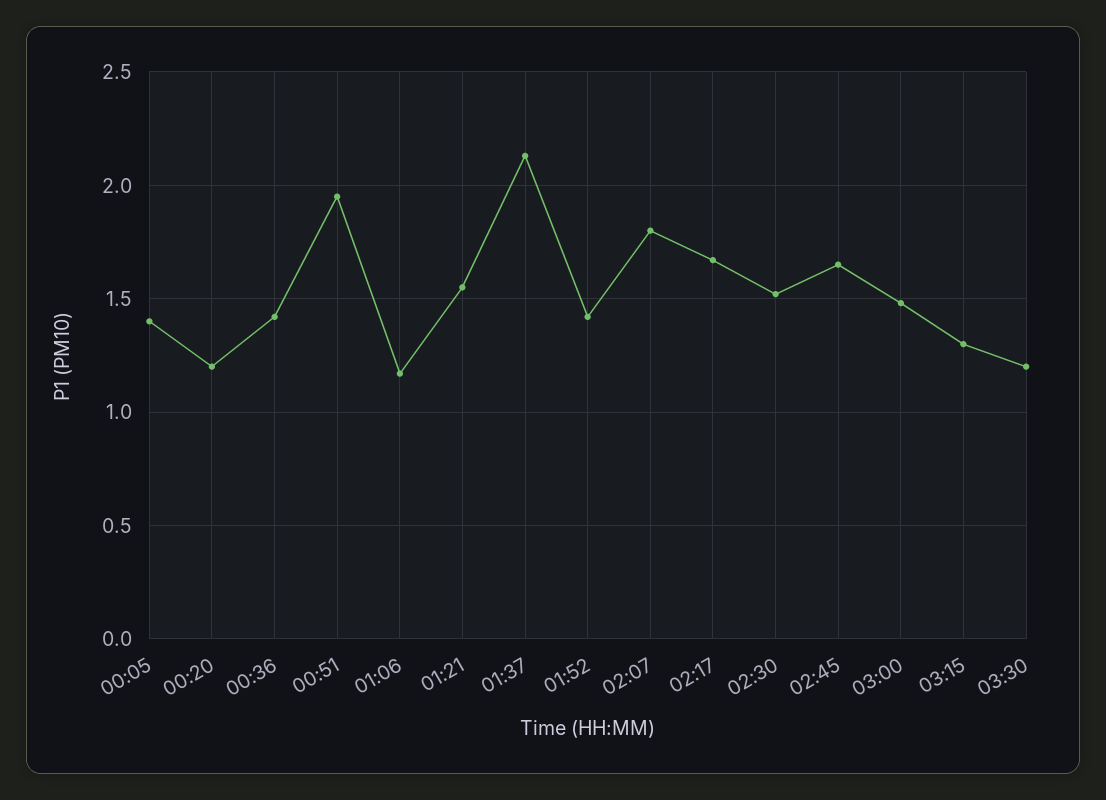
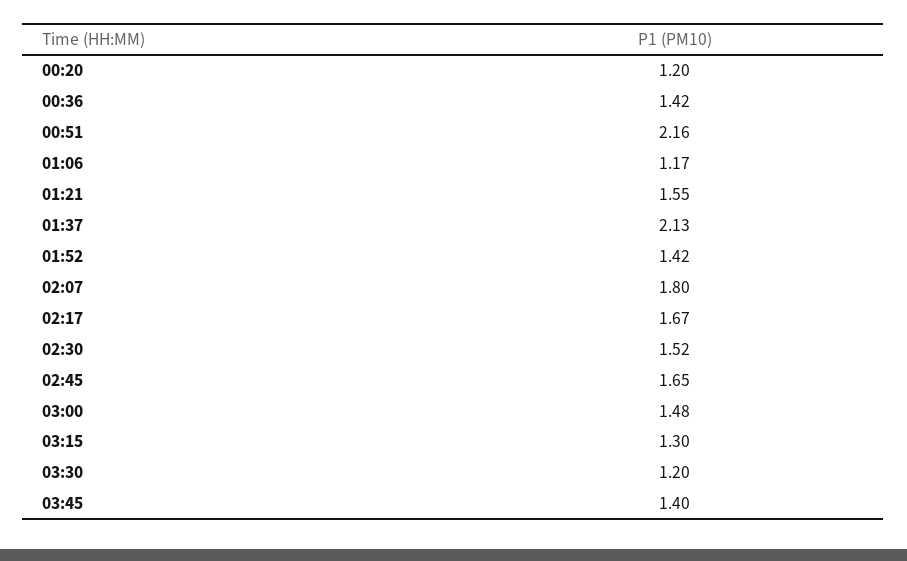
00:05: 1.4 -> none
00:51: 1.95 -> 2.16
03:45: none -> 1.4

